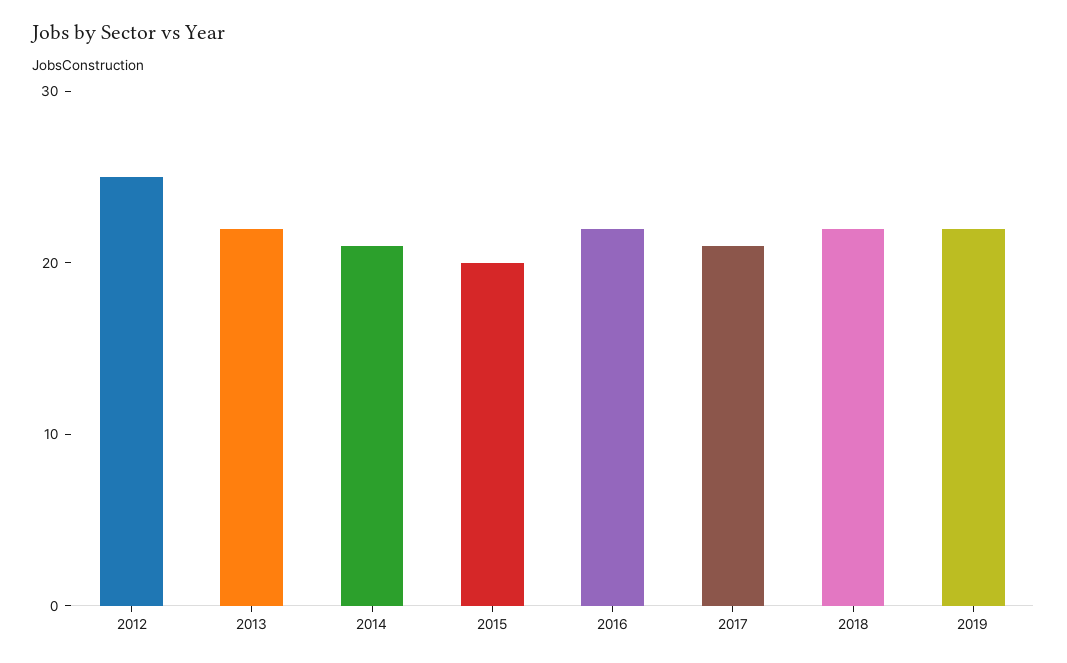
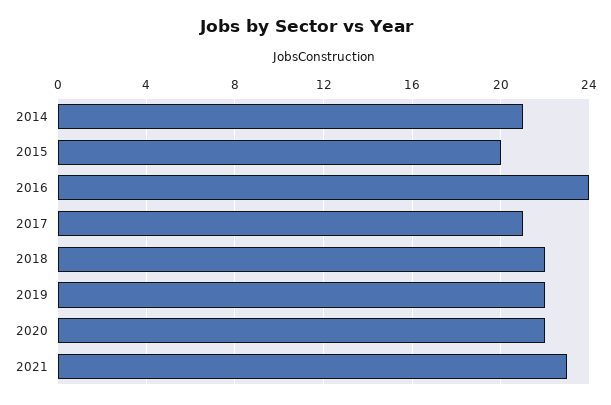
2012: 25 -> none
2013: 22 -> none
2016: 22 -> 24
2020: none -> 22
2021: none -> 23

